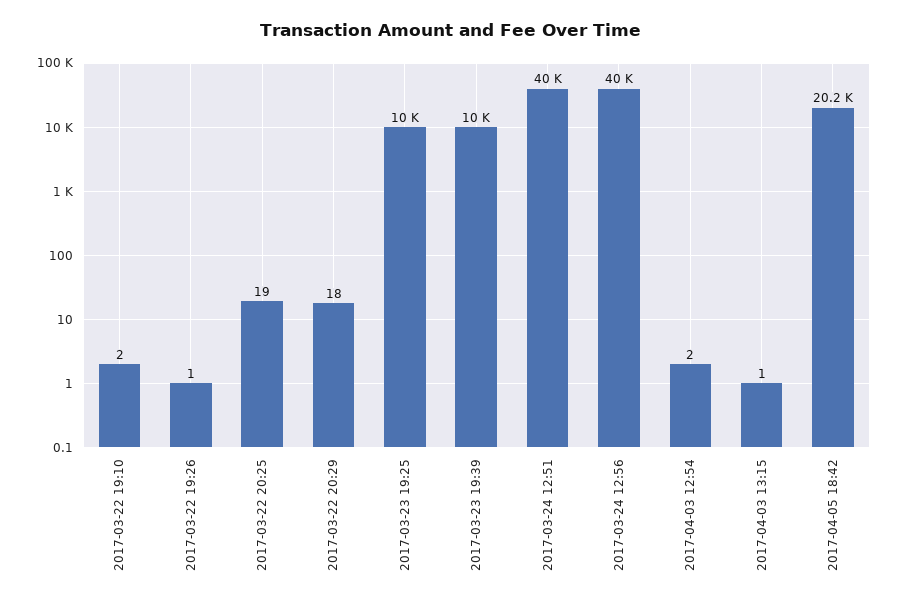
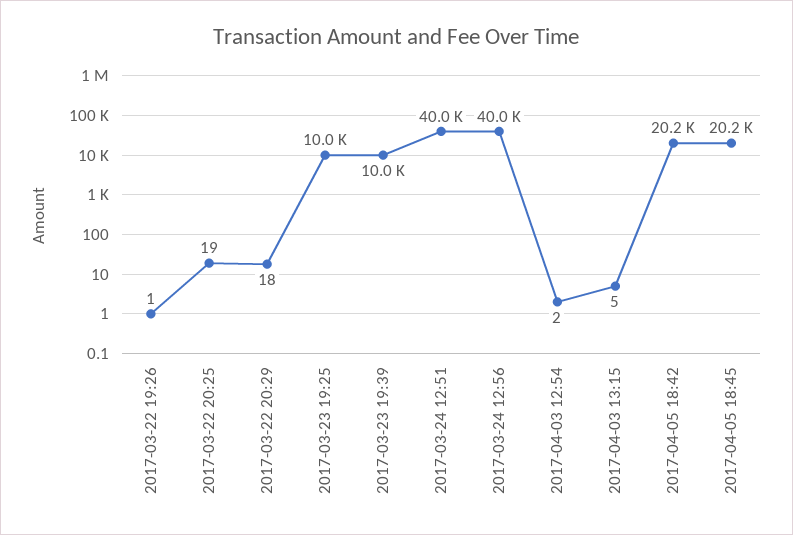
2017-03-22 19:10: 2 -> none
2017-04-03 13:15: 1 -> 5
2017-04-05 18:45: none -> 20200

